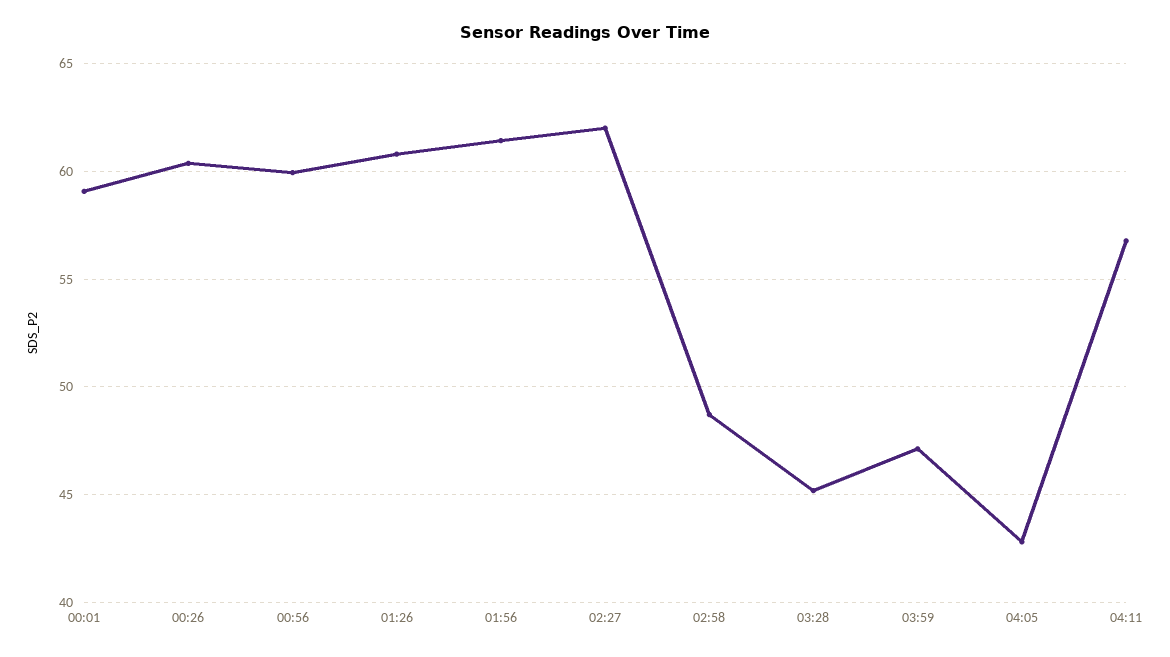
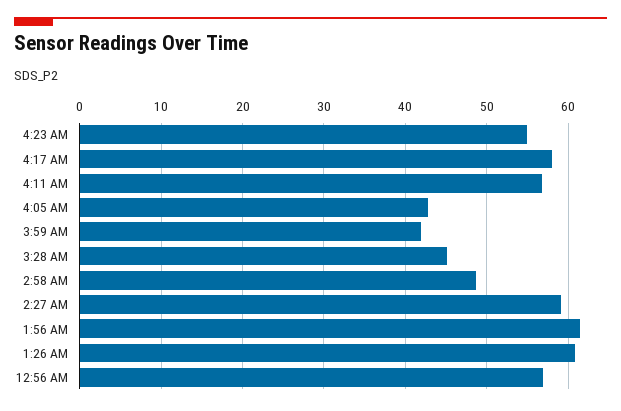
00:01: 59 -> none
00:26: 60.5 -> none
00:56: 60 -> 57
02:27: 62 -> 59
03:59: 47 -> 42
4:23 AM: none -> 55
4:17 AM: none -> 58

